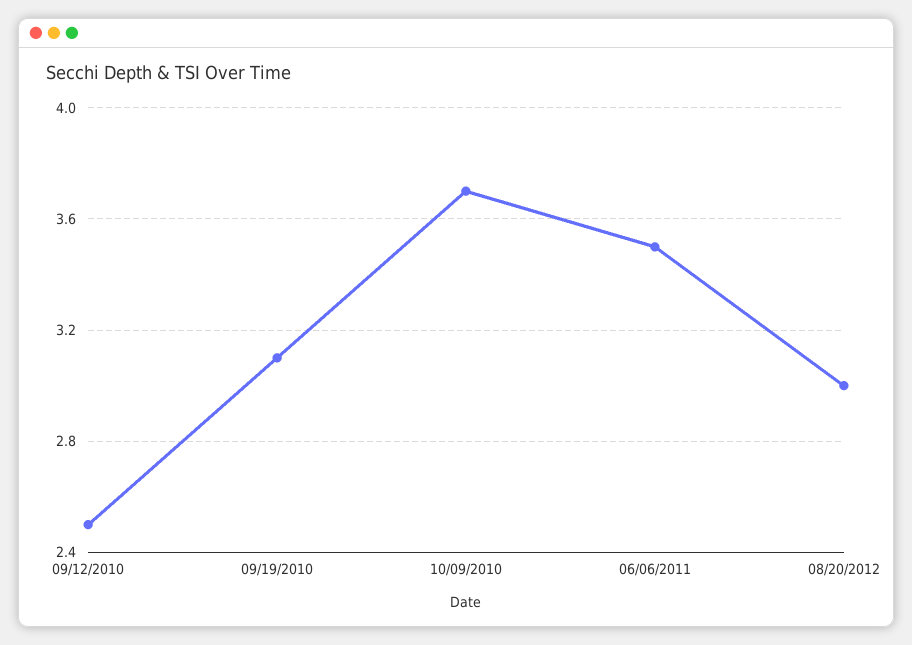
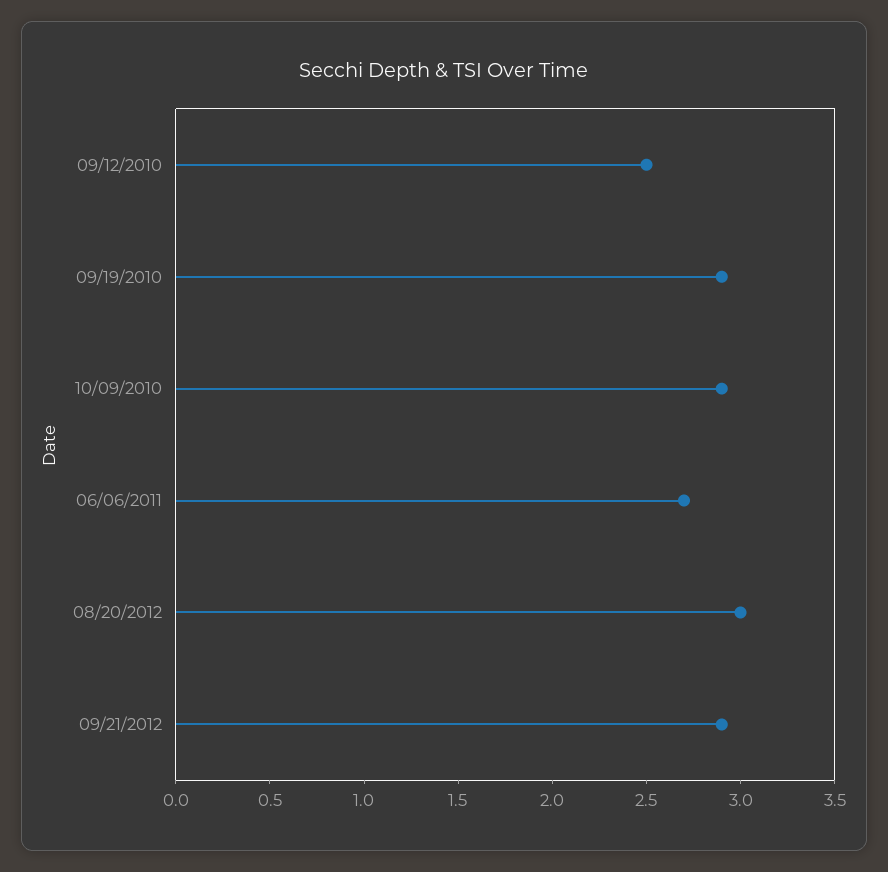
09/19/2010: 3.1 -> 2.9
10/09/2010: 3.7 -> 2.9
06/06/2011: 3.5 -> 2.7
09/21/2012: none -> 2.9

